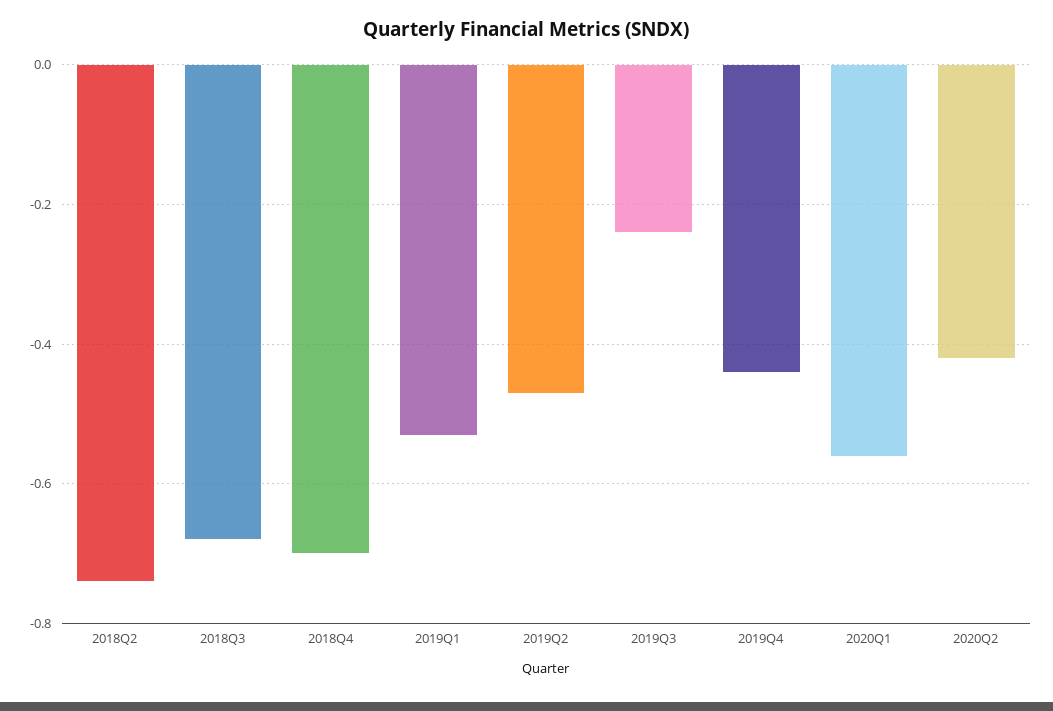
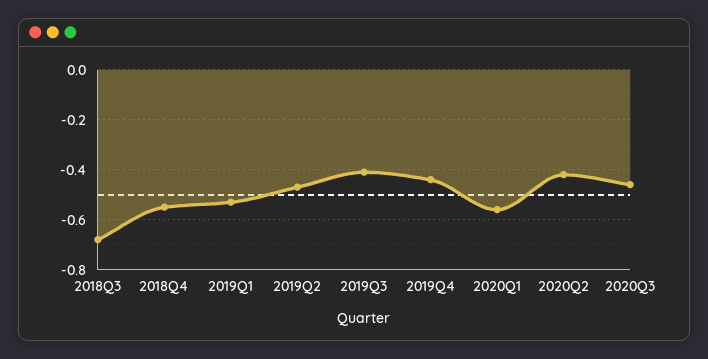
2018Q2: -0.75 -> none
2018Q4: -0.7 -> -0.55
2019Q3: -0.25 -> -0.4
2020Q3: none -> -0.45

